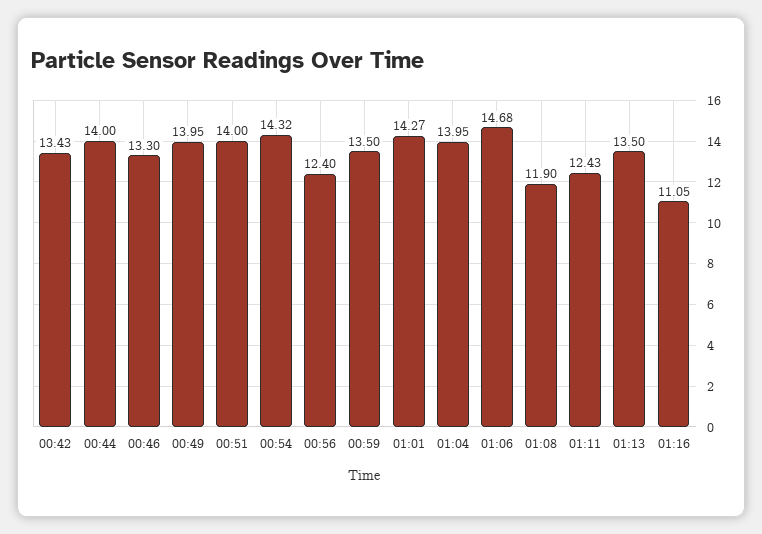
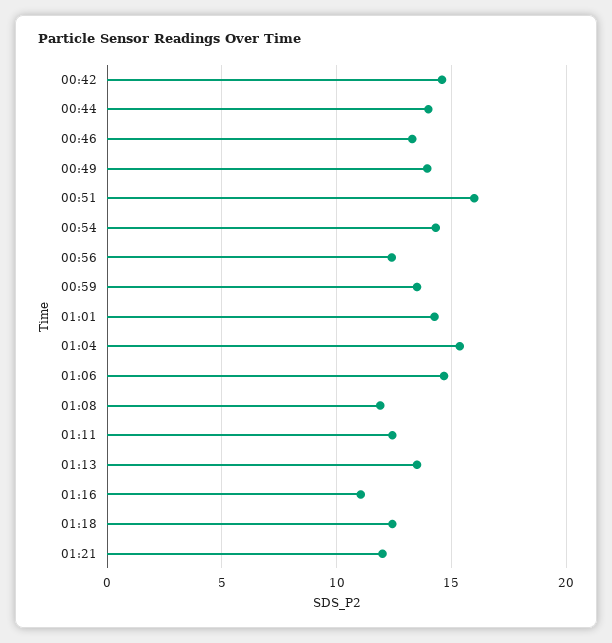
00:42: 13.43 -> 14.5
00:51: 14 -> 16
01:04: 13.95 -> 15.5
01:18: none -> 12.5
01:21: none -> 12

